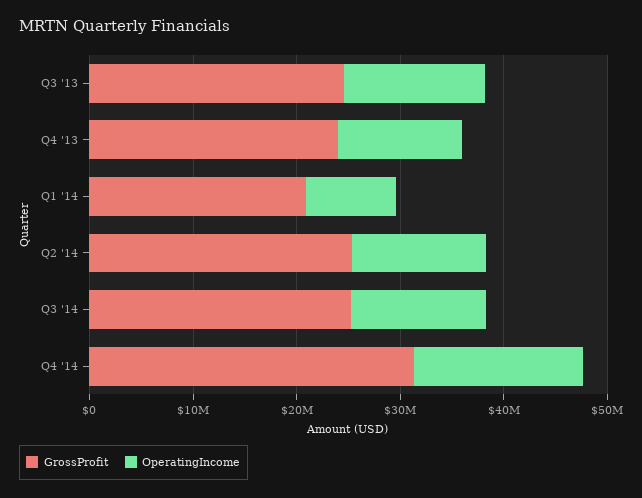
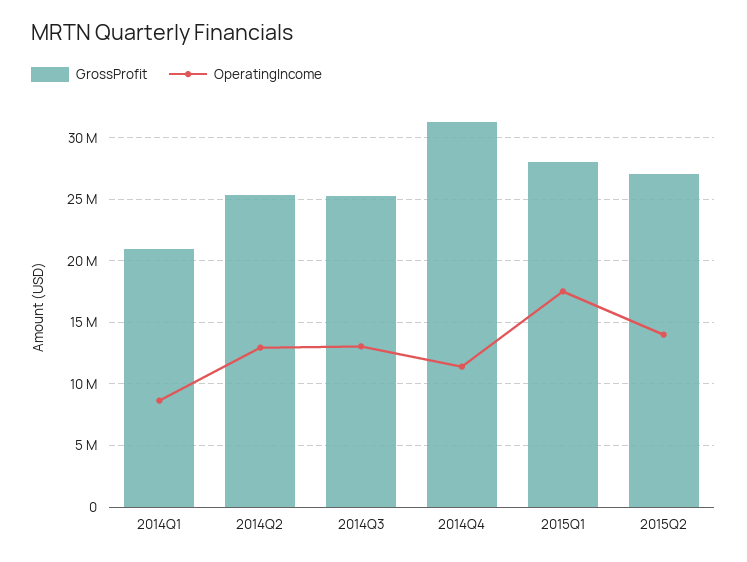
GrossProfit, Q3 '13: 24000000 -> none
OperatingIncome, Q3 '13: 14000000 -> none
GrossProfit, Q4 '13: 24000000 -> none
OperatingIncome, Q4 '13: 12000000 -> none
OperatingIncome, Q4 '14: 16000000 -> 11500000
GrossProfit, 2015Q1: none -> 28000000
OperatingIncome, 2015Q1: none -> 17500000
GrossProfit, 2015Q2: none -> 27000000
OperatingIncome, 2015Q2: none -> 14000000

